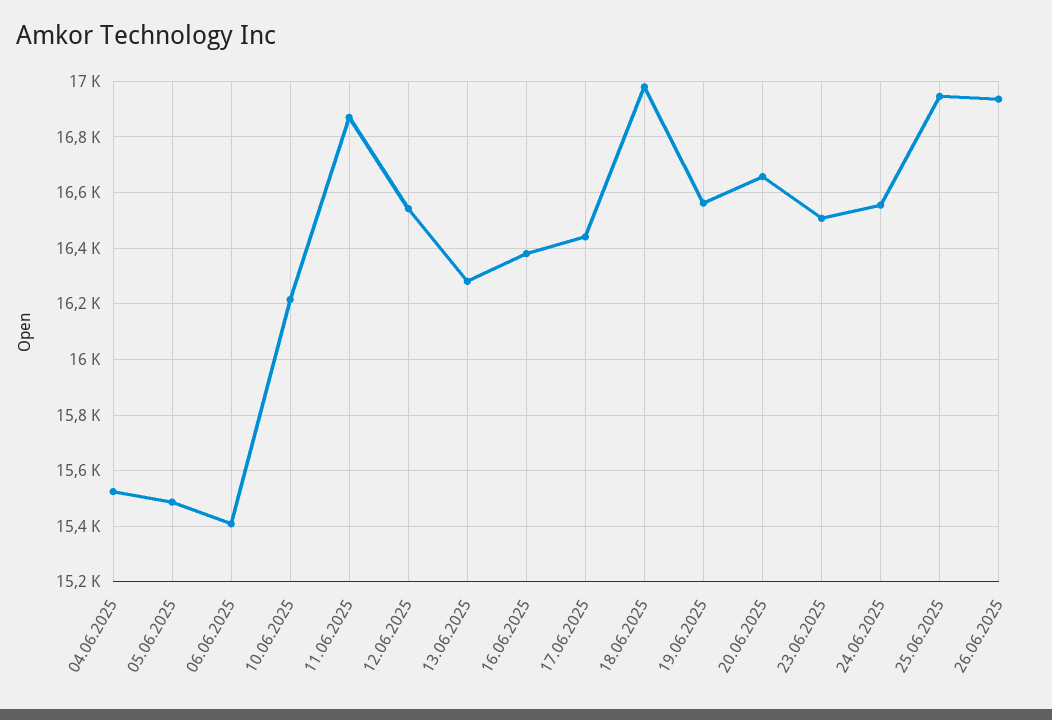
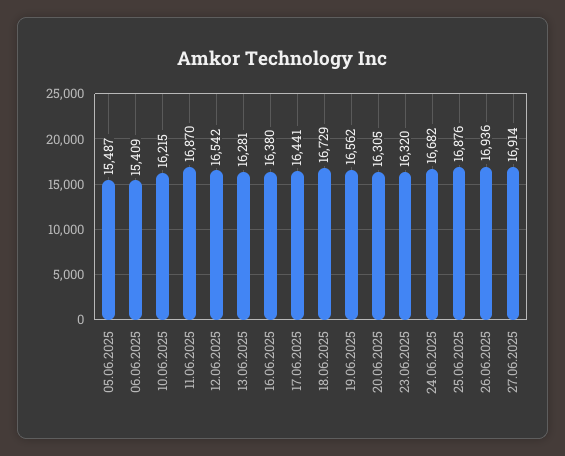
04.06.2025: 15525 -> none
18.06.2025: 16975 -> 16729
20.06.2025: 16650 -> 16305
23.06.2025: 16500 -> 16320
24.06.2025: 16550 -> 16682
25.06.2025: 16950 -> 16876
27.06.2025: none -> 16914

